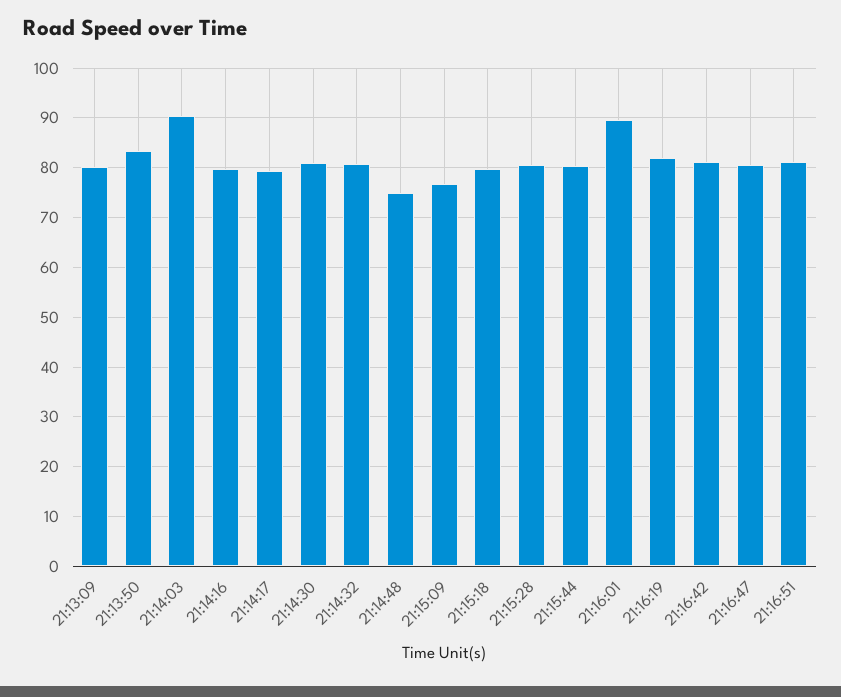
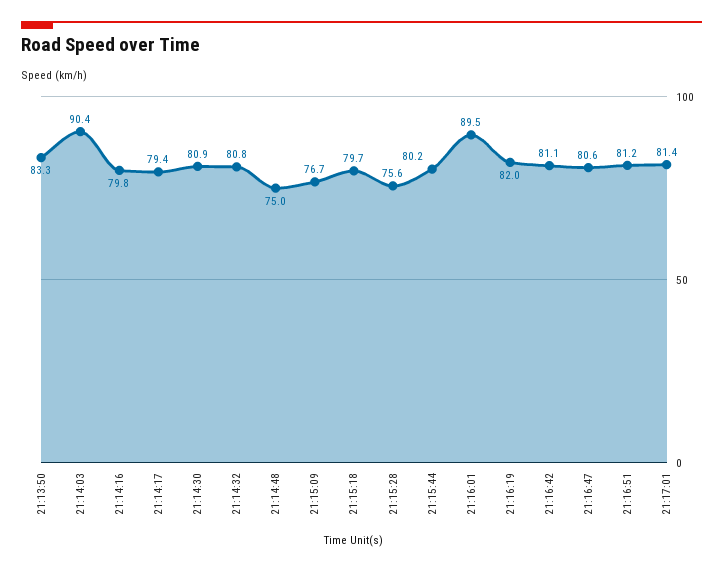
21:13:09: 80 -> none
21:15:28: 80 -> 75.6
21:17:01: none -> 81.4

